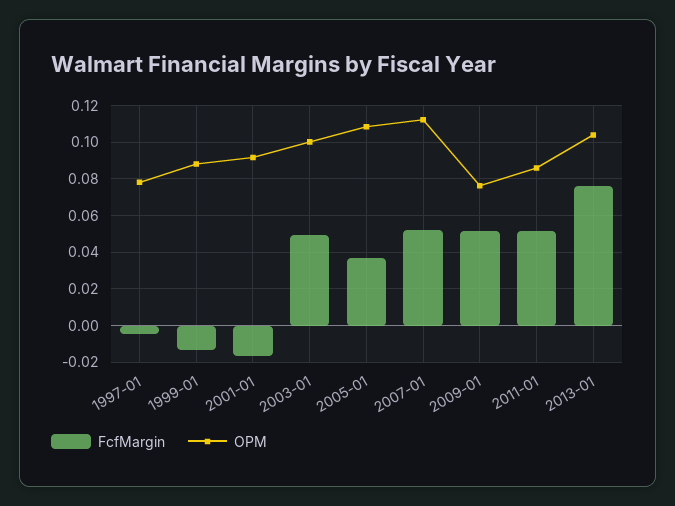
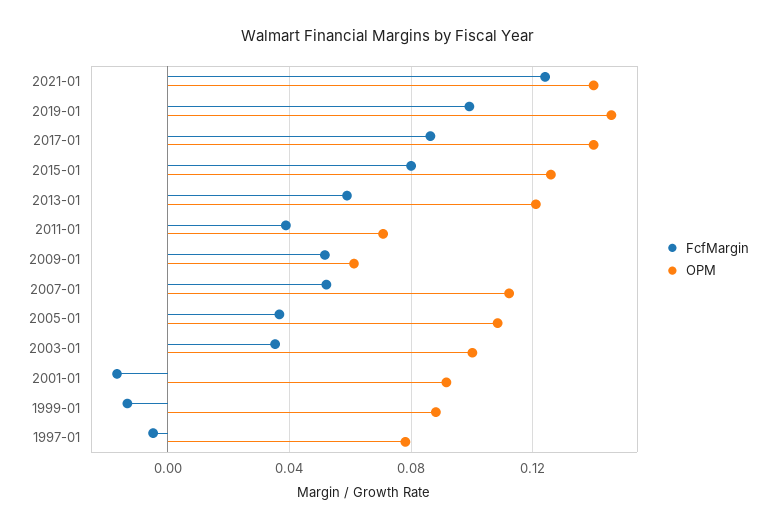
FcfMargin, 2003-01: 0.05 -> 0.035
OPM, 2009-01: 0.075 -> 0.06
FcfMargin, 2011-01: 0.05 -> 0.04
OPM, 2011-01: 0.085 -> 0.07
FcfMargin, 2013-01: 0.075 -> 0.06
OPM, 2013-01: 0.105 -> 0.12
FcfMargin, 2021-01: none -> 0.125
OPM, 2021-01: none -> 0.14
FcfMargin, 2019-01: none -> 0.1
OPM, 2019-01: none -> 0.145
FcfMargin, 2017-01: none -> 0.085
OPM, 2017-01: none -> 0.14
FcfMargin, 2015-01: none -> 0.08
OPM, 2015-01: none -> 0.125

